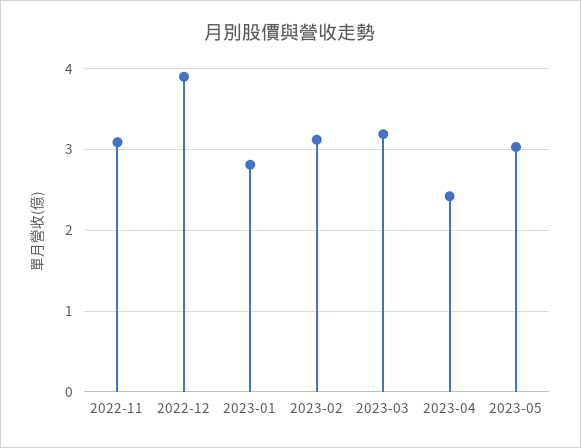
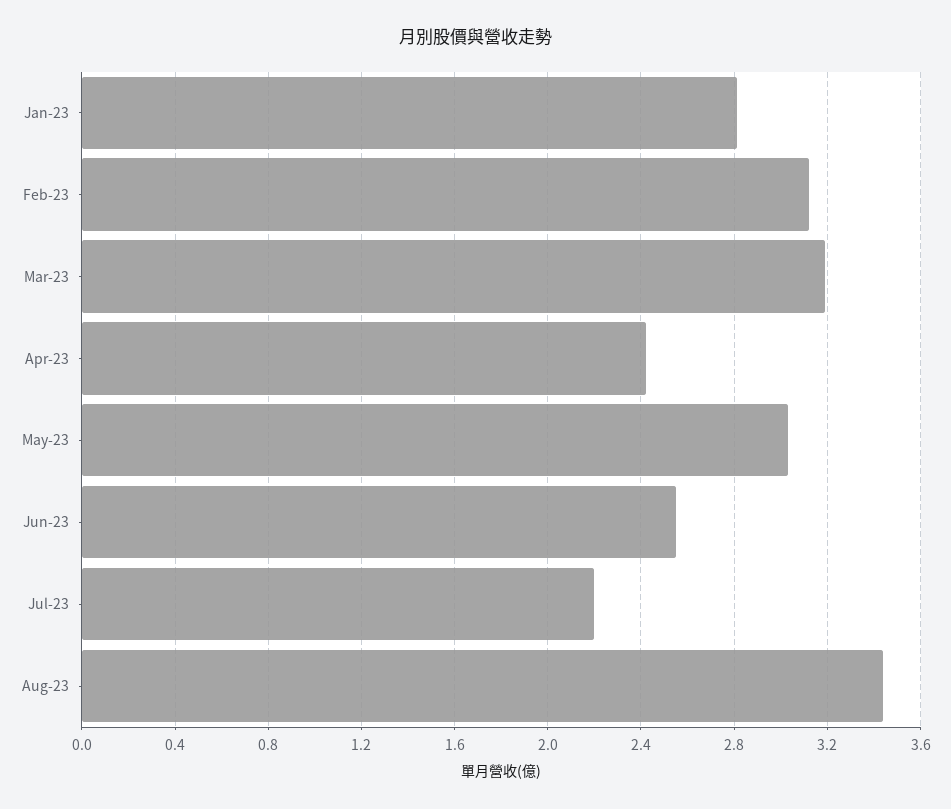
2022-11: 3.1 -> none
2022-12: 3.9 -> none
Jun-23: none -> 2.55
Jul-23: none -> 2.2
Aug-23: none -> 3.45

